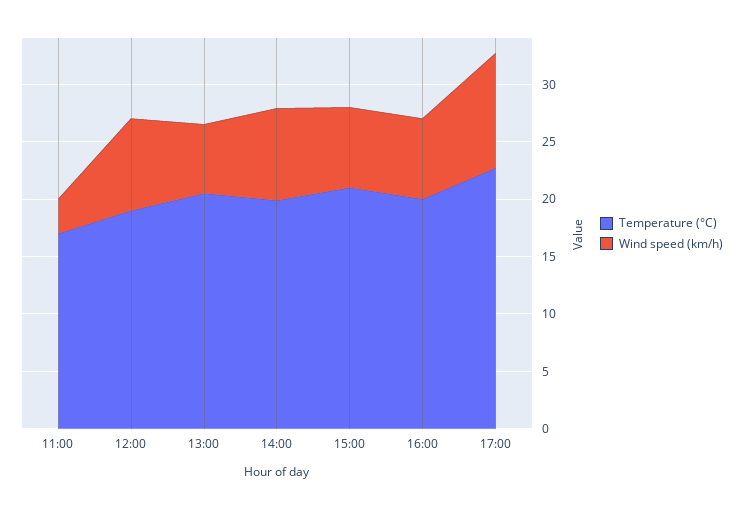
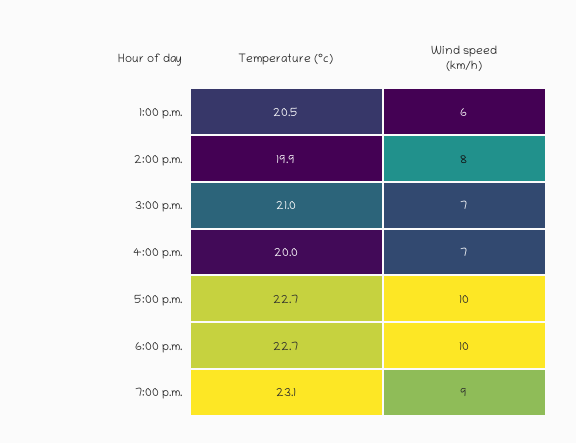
Temperature (°C), 11:00: 17 -> none
Wind speed (km/h), 11:00: 3 -> none
Temperature (°C), 12:00: 19 -> none
Wind speed (km/h), 12:00: 8 -> none
Temperature (°C), 6:00 p.m.: none -> 22.7
Wind speed (km/h), 6:00 p.m.: none -> 10
Temperature (°C), 7:00 p.m.: none -> 23.1
Wind speed (km/h), 7:00 p.m.: none -> 9

